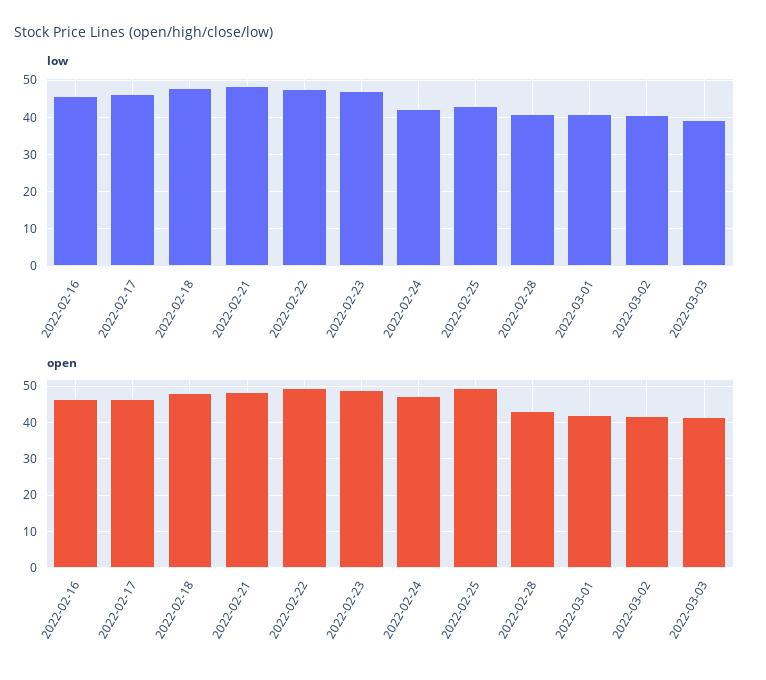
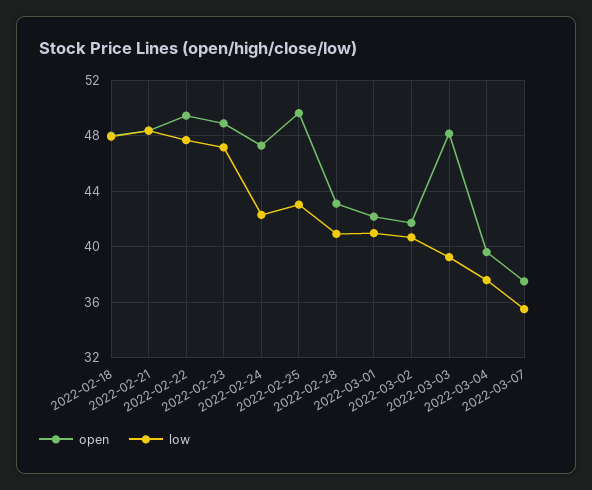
low, 2022-02-16: 46 -> none
low, 2022-02-17: 46 -> none
open, 2022-02-16: 46 -> none
open, 2022-02-17: 46 -> none
open, 2022-03-03: 42 -> 48
open, 2022-03-04: none -> 39.5
low, 2022-03-04: none -> 37.5
open, 2022-03-07: none -> 37.5
low, 2022-03-07: none -> 35.5

